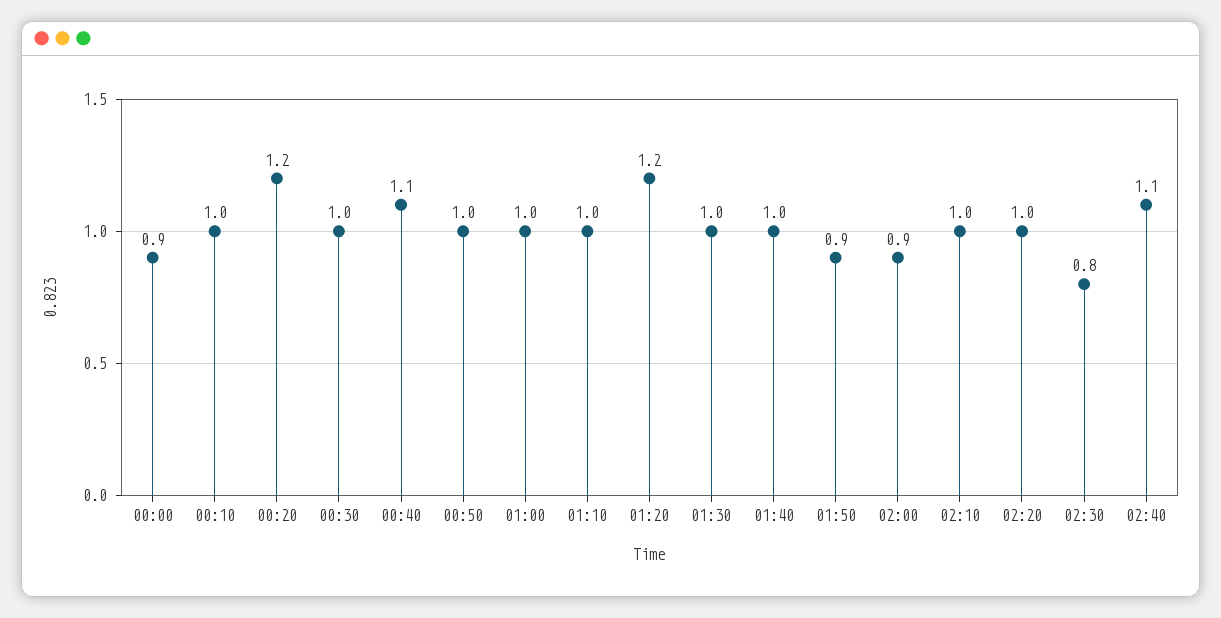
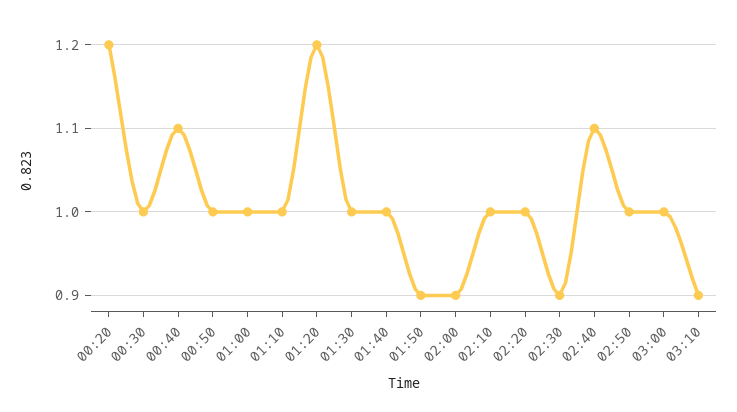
00:00: 0.9 -> none
00:10: 1 -> none
02:30: 0.8 -> 0.9
02:50: none -> 1
03:00: none -> 1
03:10: none -> 0.9

